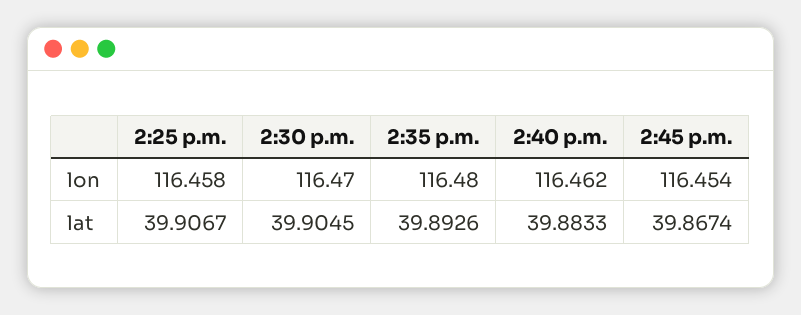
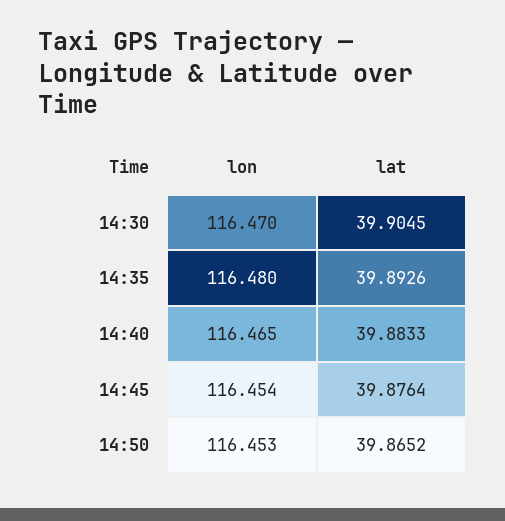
2:25 p.m., lon: 116.458 -> none
2:40 p.m., lon: 116.462 -> 116.465
2:25 p.m., lat: 39.9067 -> none
2:45 p.m., lat: 39.8674 -> 39.8764
14:50, lon: none -> 116.453
14:50, lat: none -> 39.8652

